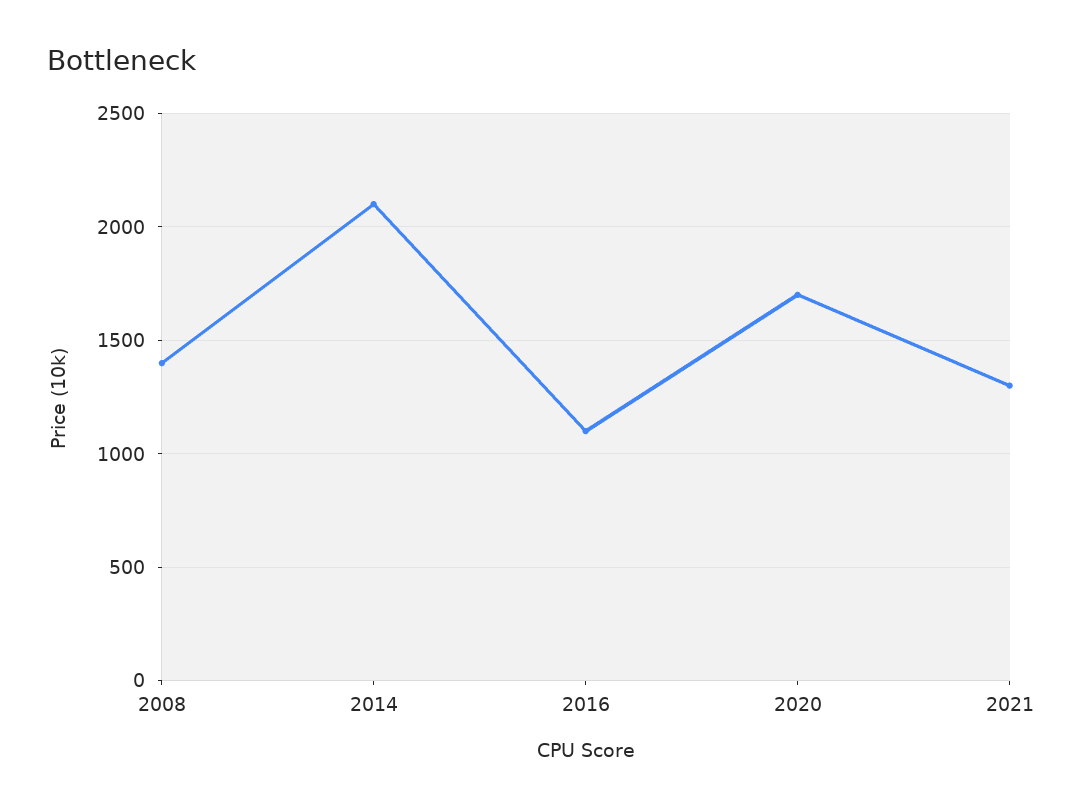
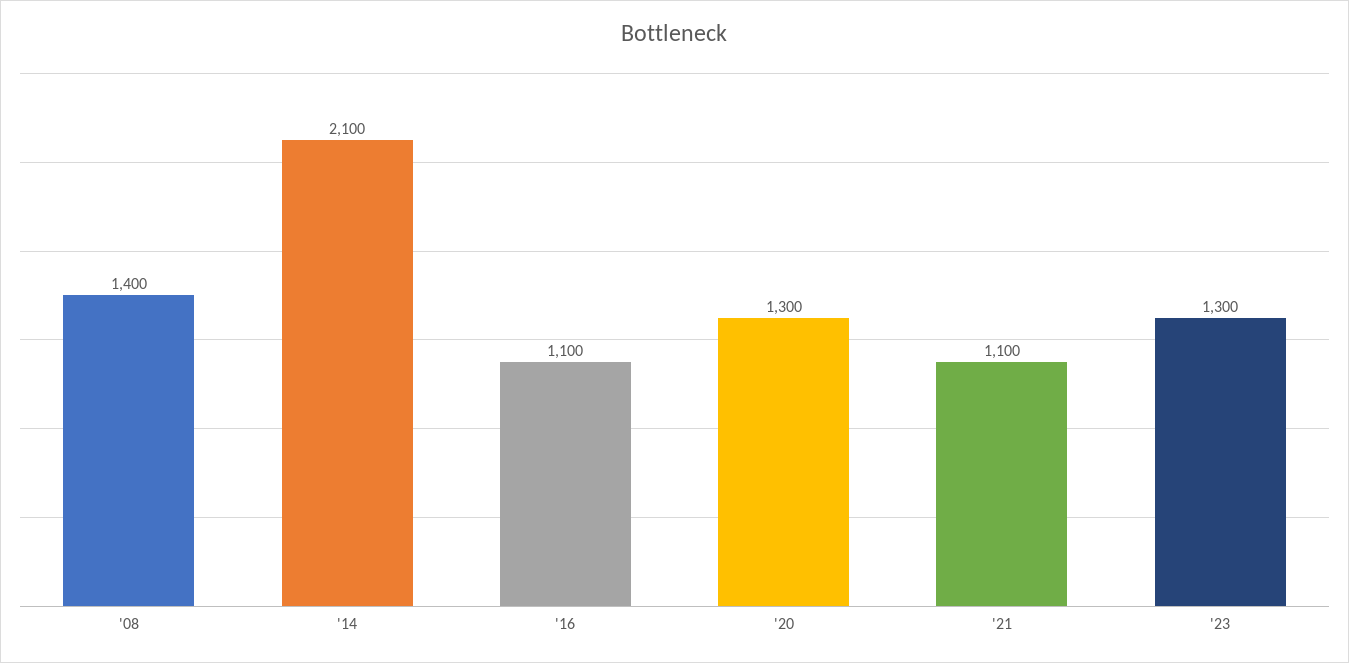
2020: 1700 -> 1300
2021: 1300 -> 1100
'23: none -> 1300

